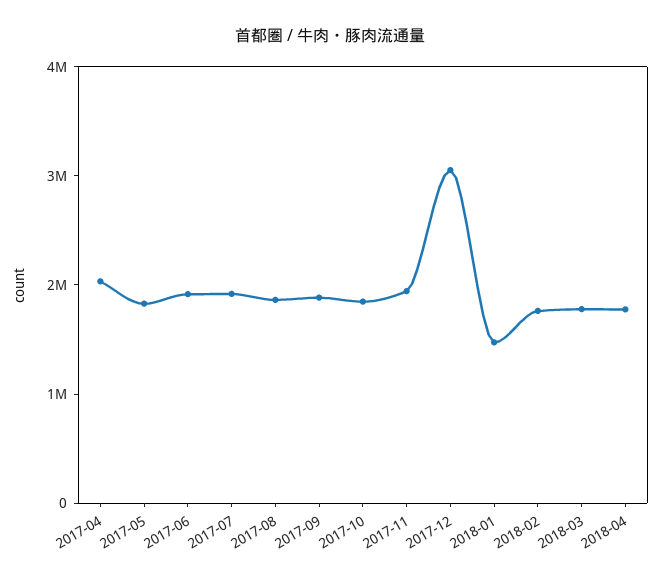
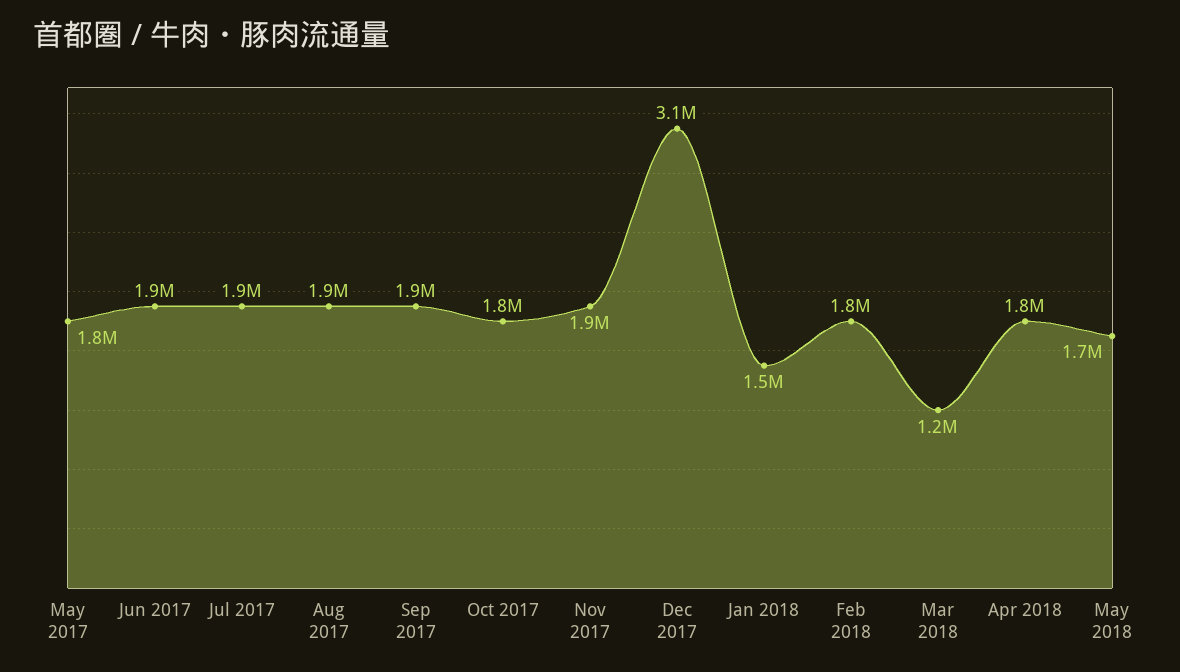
2017-04: 2000000 -> none
2018-03: 1800000 -> 1200000
May 2018: none -> 1700000

